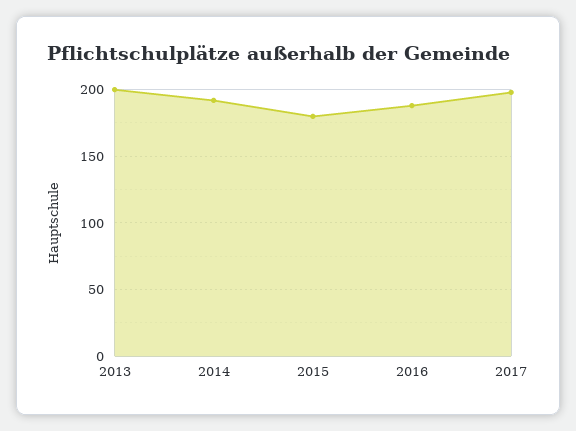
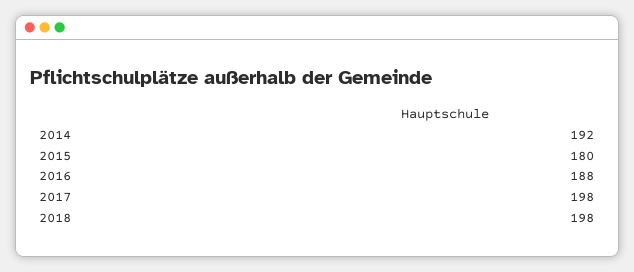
2013: 200 -> none
2018: none -> 198

